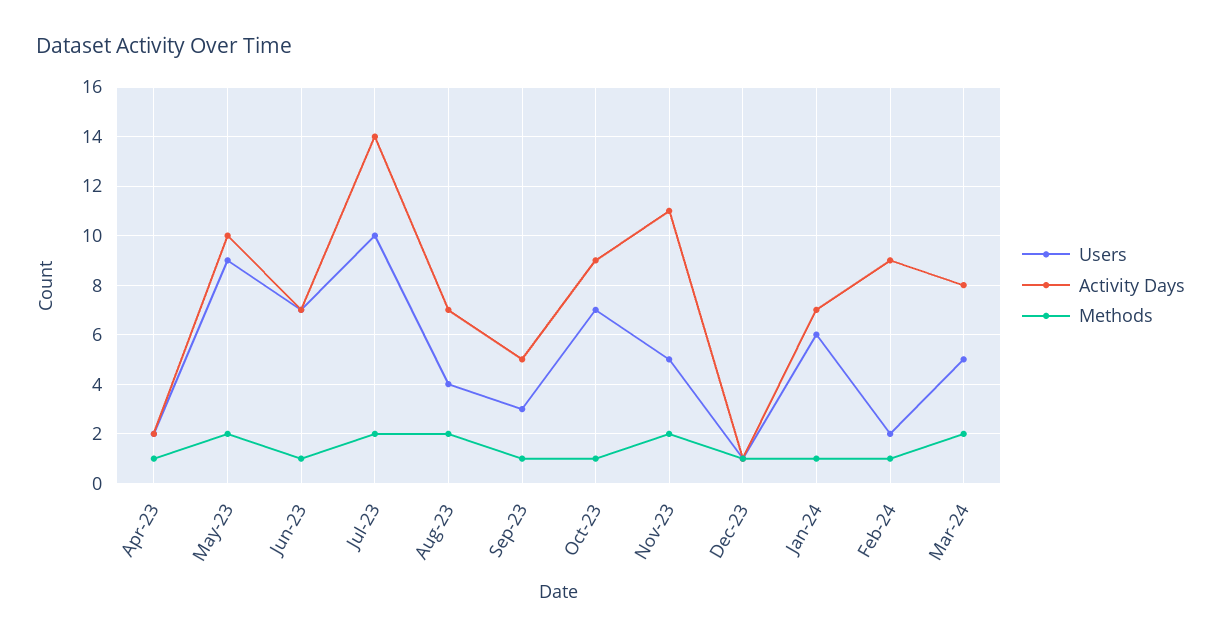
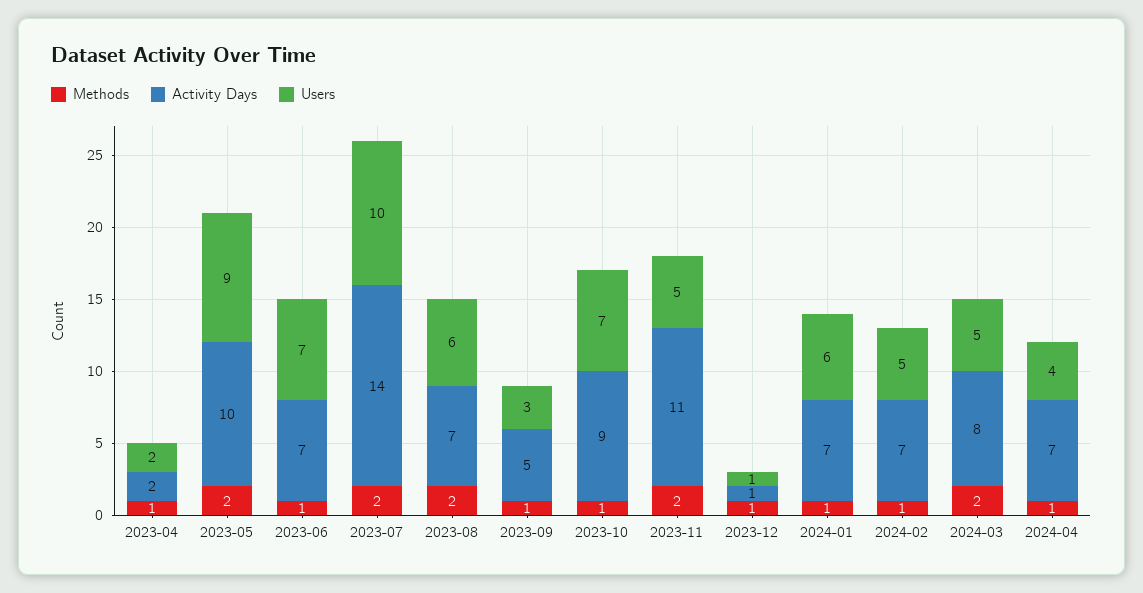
Users, Aug-23: 4 -> 6
Users, Feb-24: 2 -> 5
Activity Days, Feb-24: 9 -> 7
Methods, 2024-04: none -> 1
Activity Days, 2024-04: none -> 7
Users, 2024-04: none -> 4

